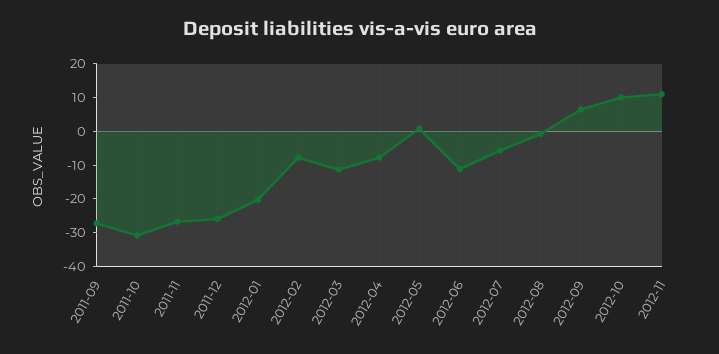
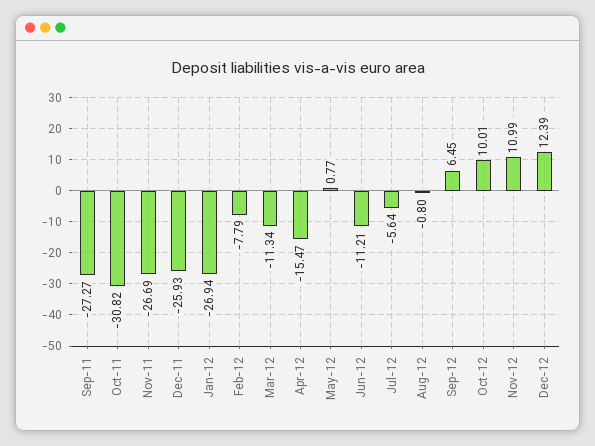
2012-01: -20 -> -26.94
2012-04: -7.5 -> -15.47
Dec-12: none -> 12.39

